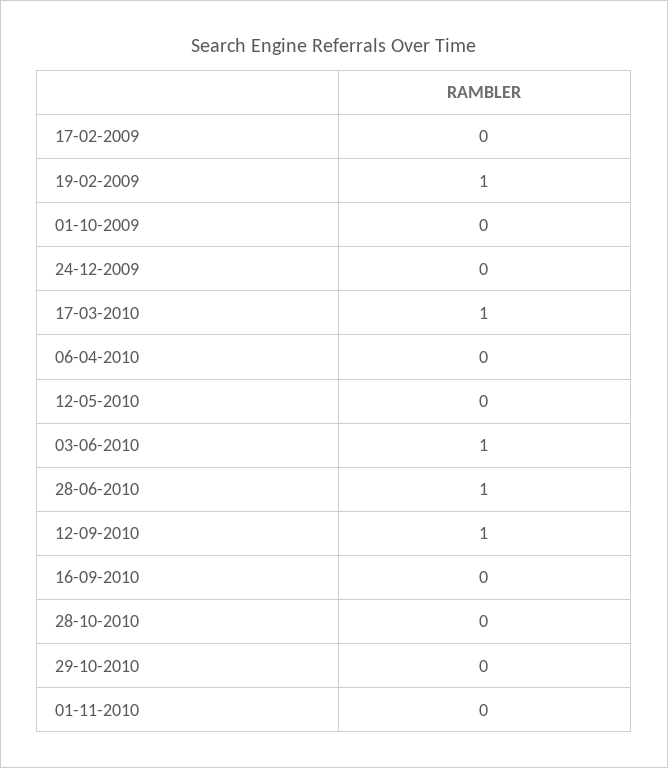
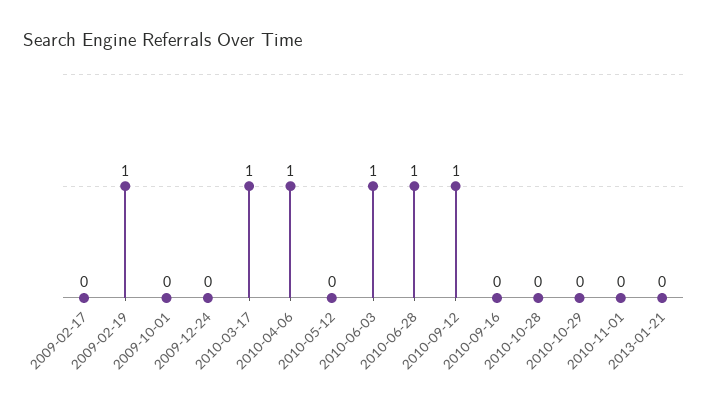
06-04-2010: 0 -> 1
2013-01-21: none -> 0

